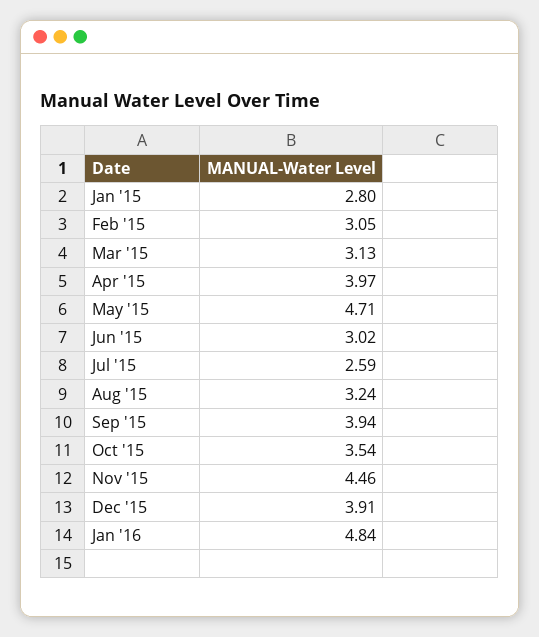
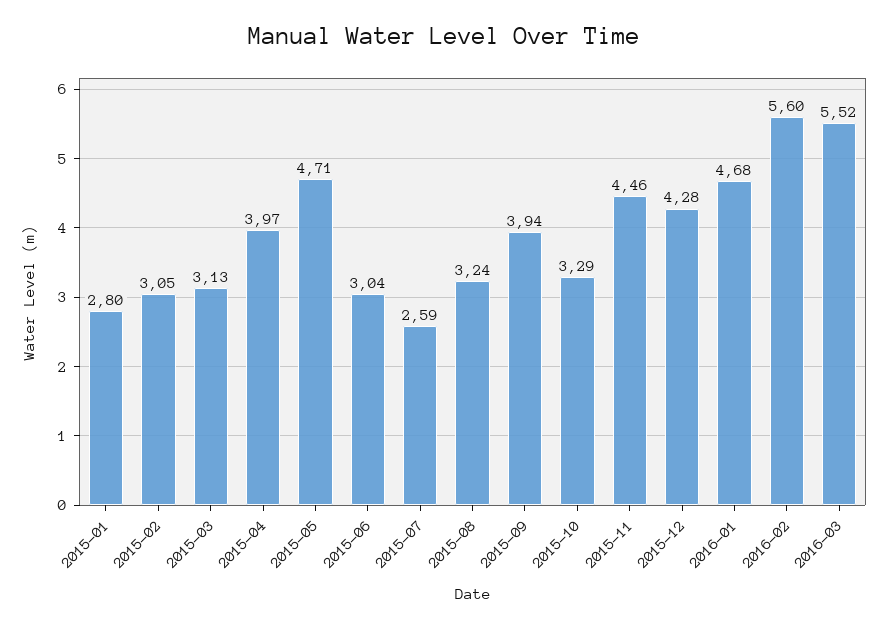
Jun '15: 3.02 -> 3.04
Oct '15: 3.54 -> 3.29
Dec '15: 3.91 -> 4.28
Jan '16: 4.84 -> 4.68
2016-02: none -> 5.6
2016-03: none -> 5.52

